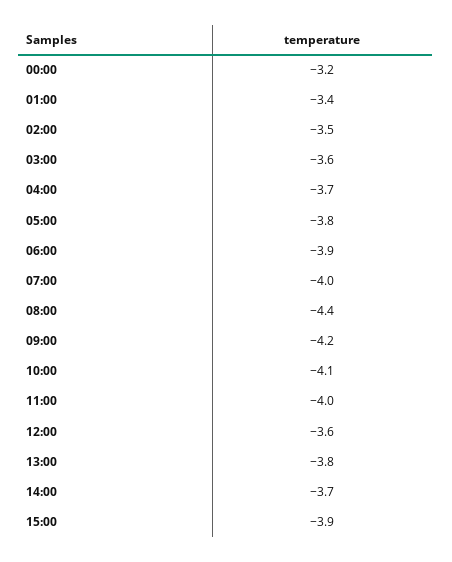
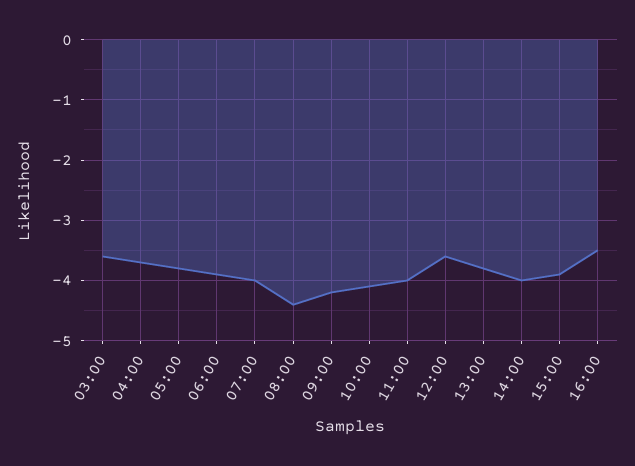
00:00: -3.2 -> none
01:00: -3.4 -> none
02:00: -3.5 -> none
14:00: -3.7 -> -4
16:00: none -> -3.5

